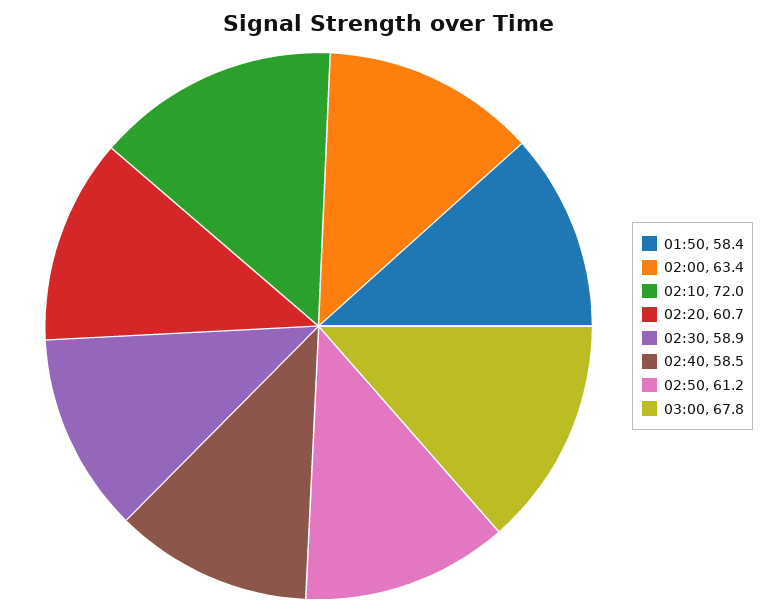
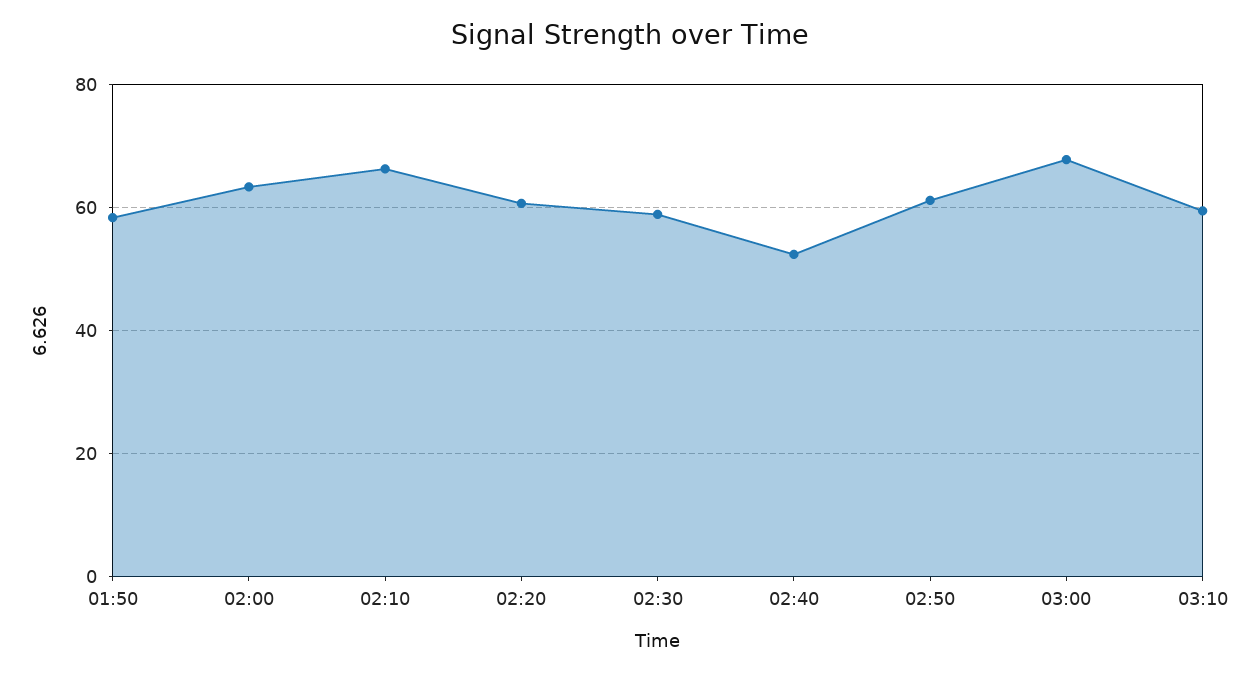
02:10: 72 -> 66
02:40: 58.5 -> 52
03:10: none -> 60

